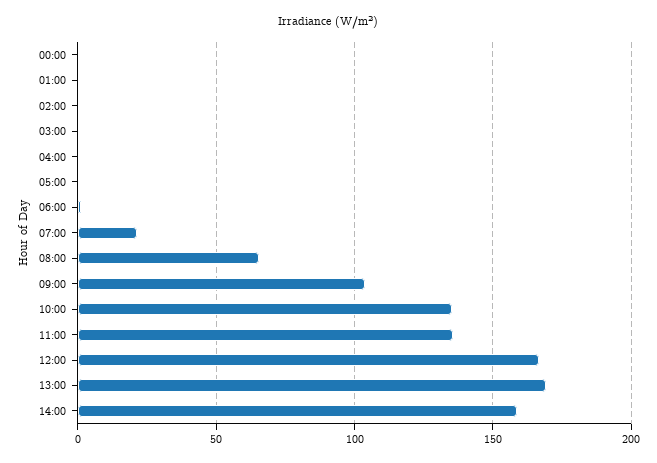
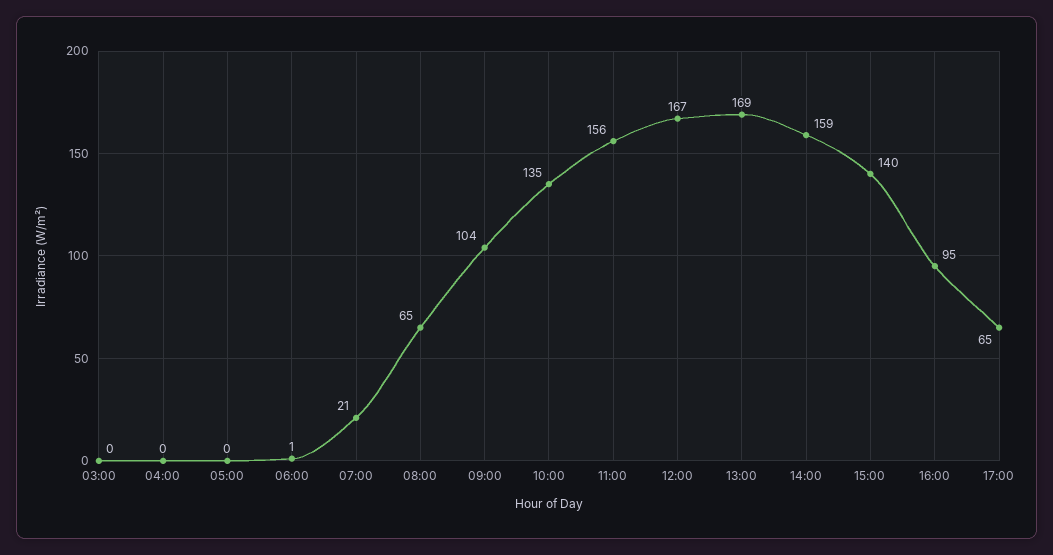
00:00: 0 -> none
01:00: 0 -> none
02:00: 0 -> none
11:00: 135 -> 156
15:00: none -> 140
16:00: none -> 95
17:00: none -> 65

